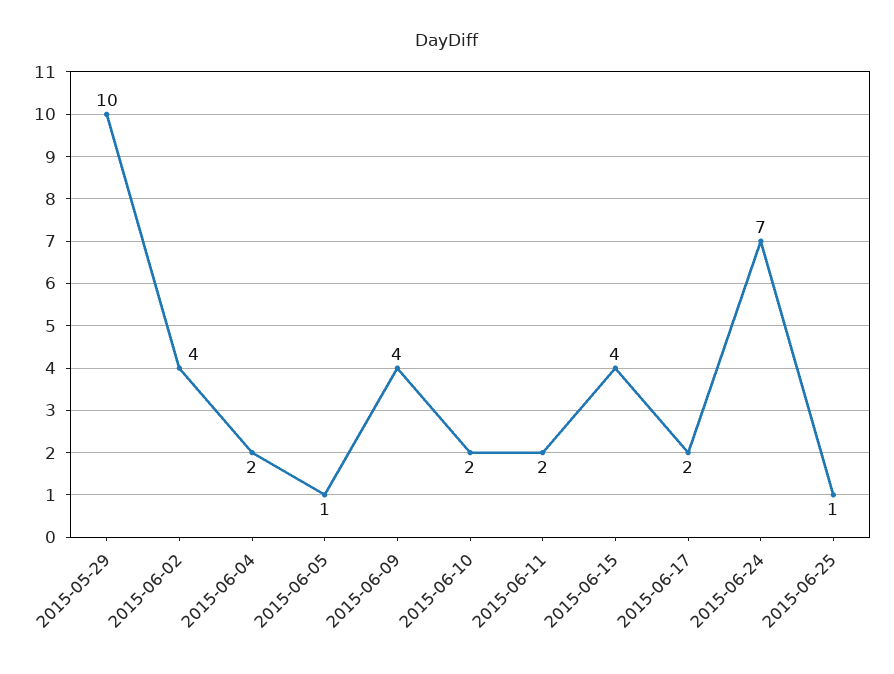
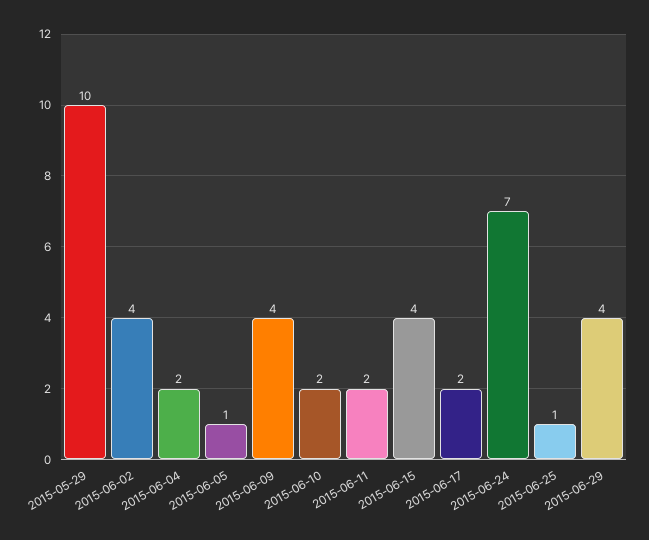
2015-06-29: none -> 4

